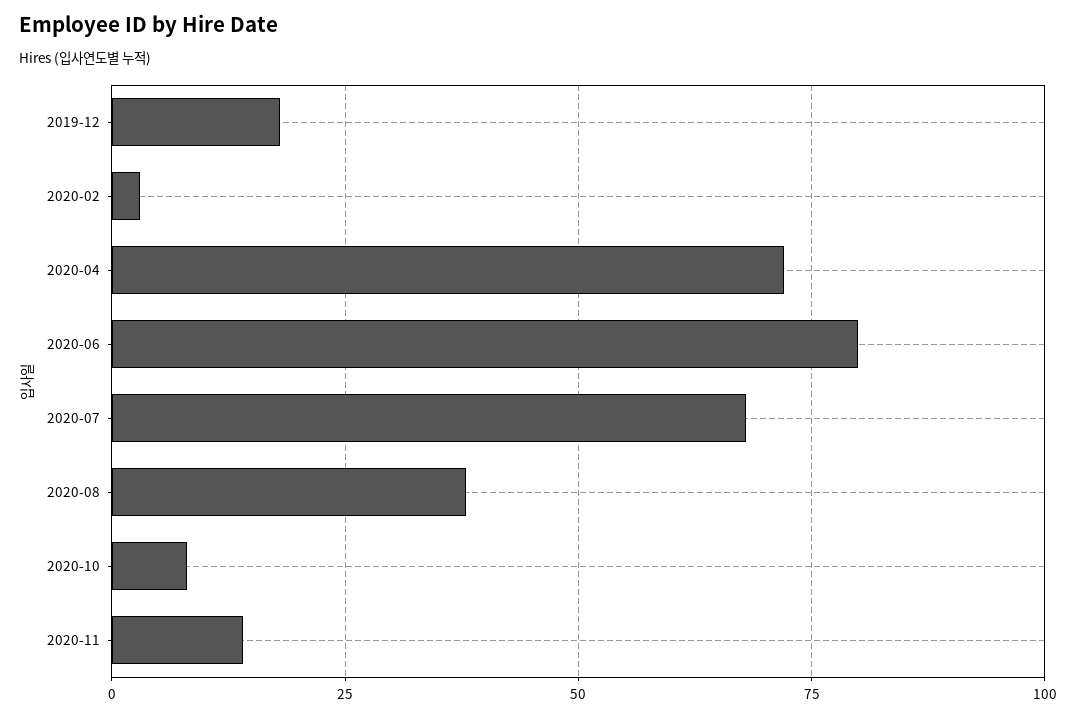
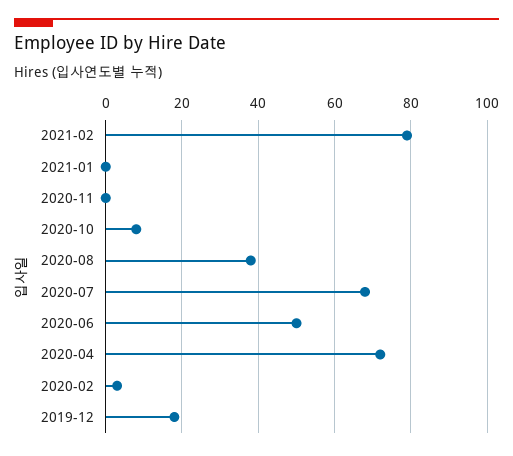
2020-06: 80 -> 50
2020-11: 15 -> 0
2021-02: none -> 80
2021-01: none -> 0

